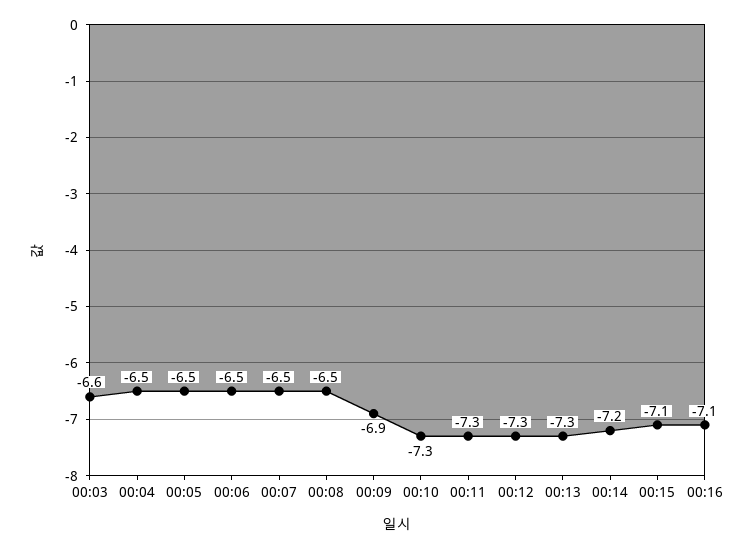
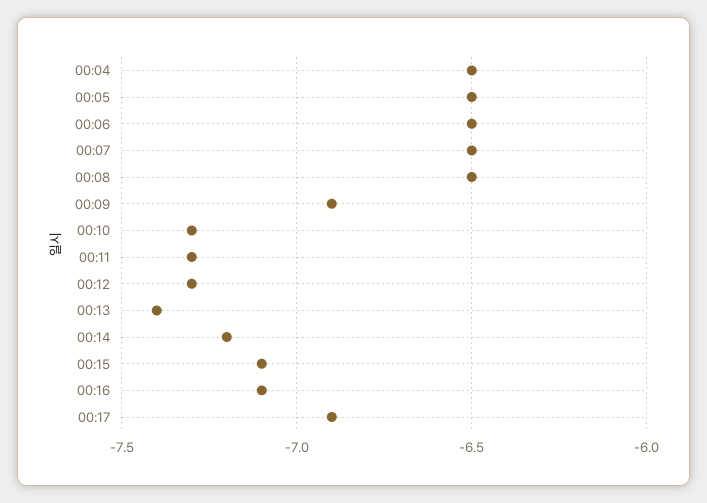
00:03: -6.6 -> none
00:13: -7.3 -> -7.4
00:17: none -> -6.9

